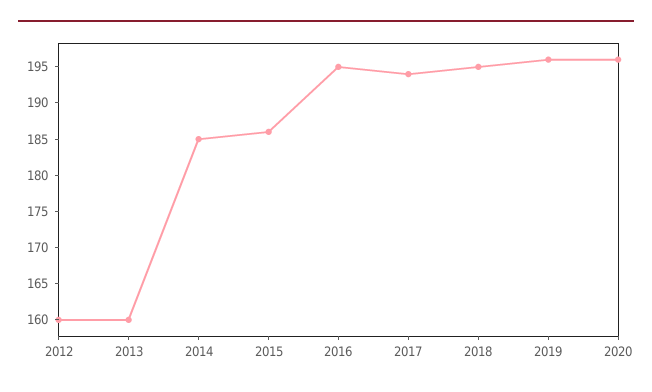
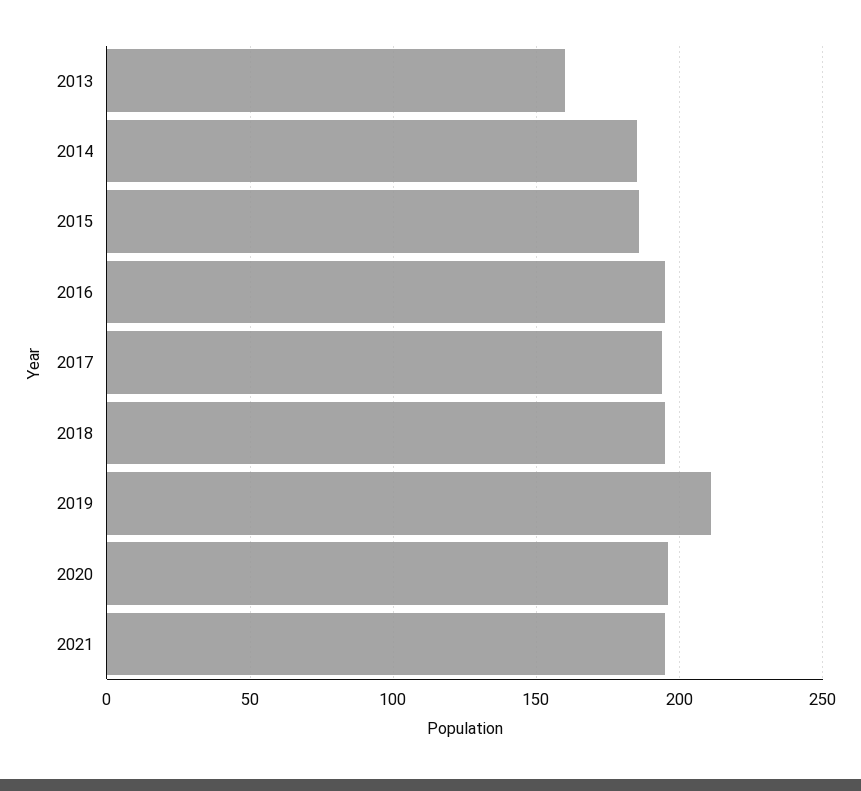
2012: 160 -> none
2019: 195 -> 210
2021: none -> 195

